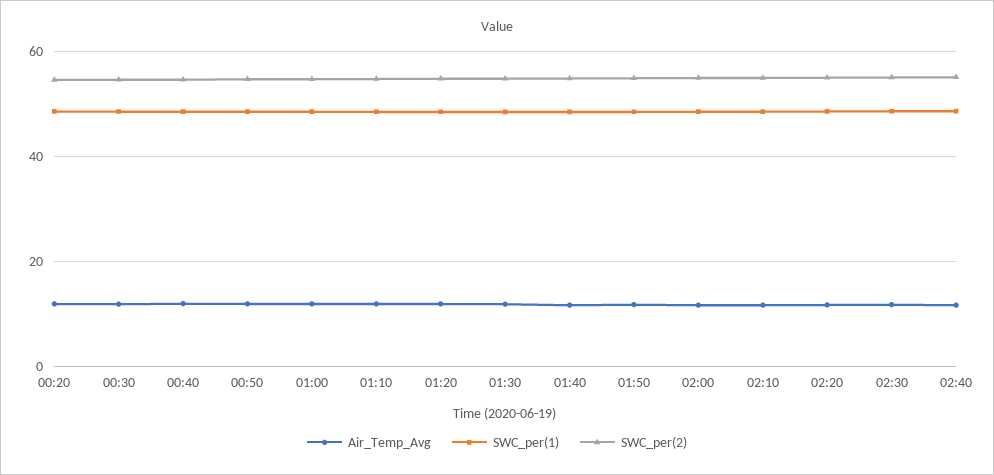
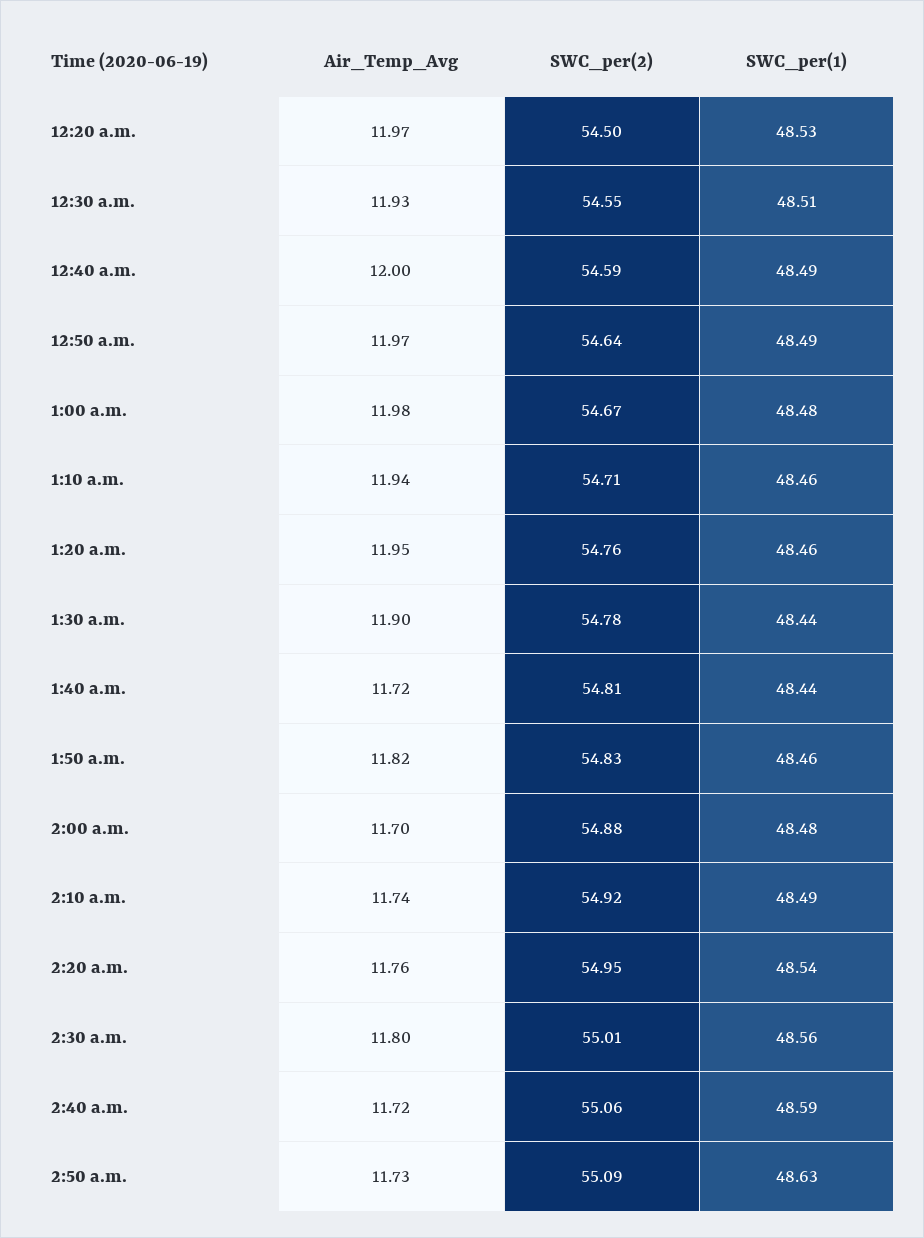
Air_Temp_Avg, 2:50 a.m.: none -> 11.73
SWC_per(2), 2:50 a.m.: none -> 55.09
SWC_per(1), 2:50 a.m.: none -> 48.63

